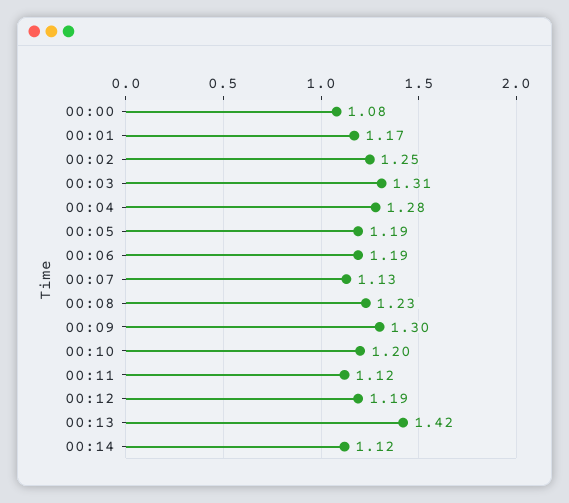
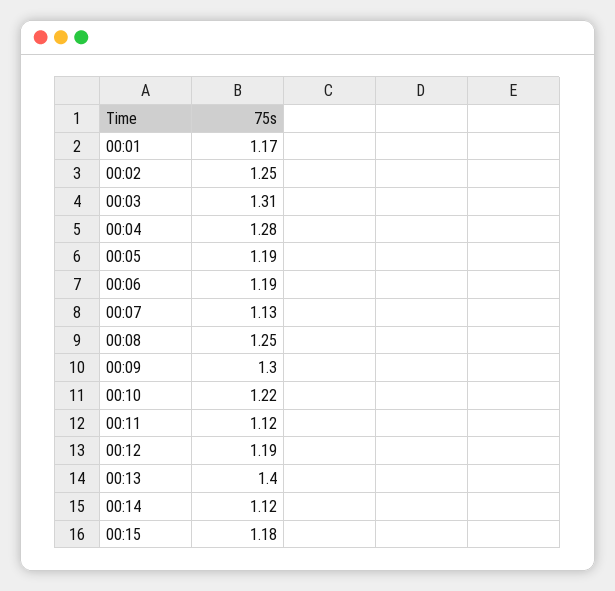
00:00: 1.08 -> none
00:08: 1.23 -> 1.25
00:10: 1.2 -> 1.22
00:13: 1.42 -> 1.4
00:15: none -> 1.18

